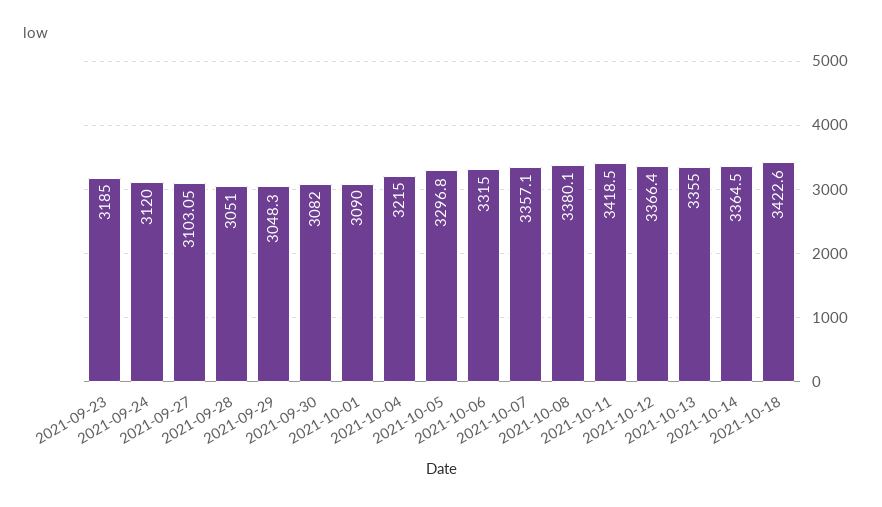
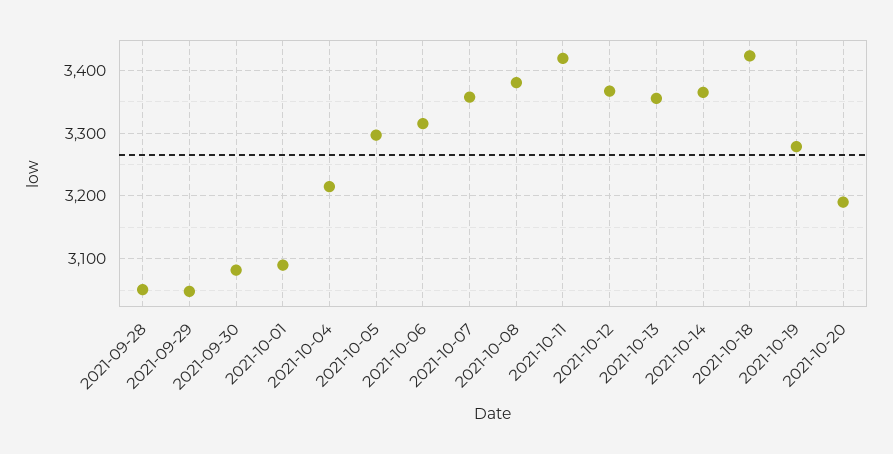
2021-09-23: 3185 -> none
2021-09-24: 3120 -> none
2021-09-27: 3103.05 -> none
2021-10-19: none -> 3280
2021-10-20: none -> 3190

